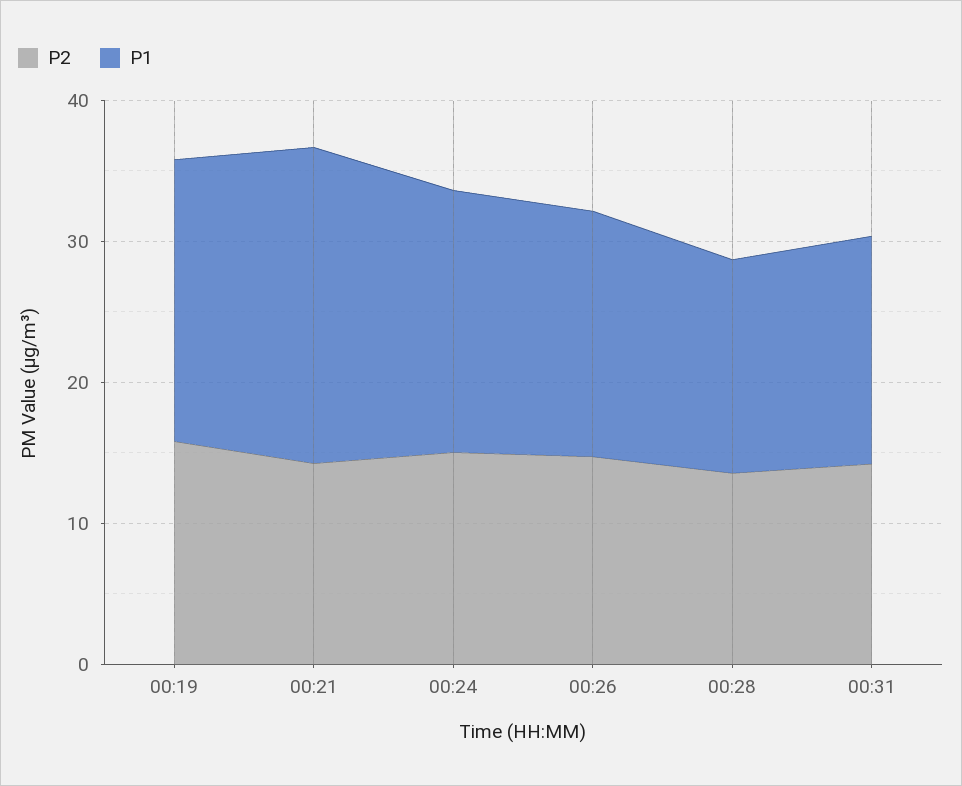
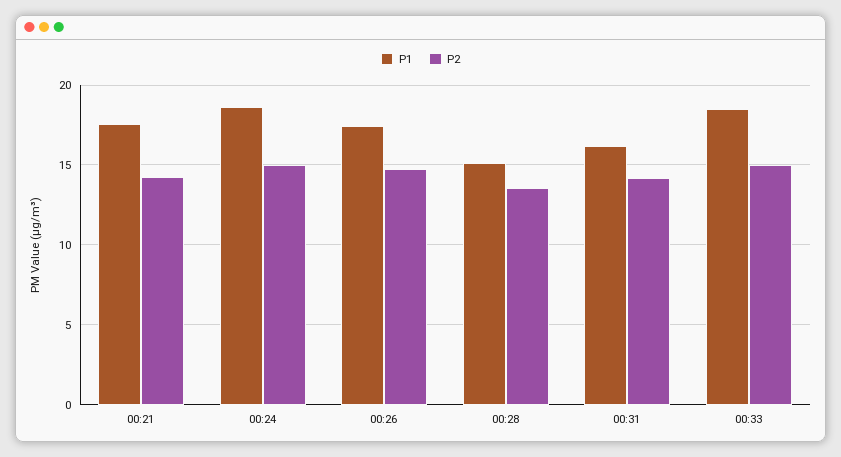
P2, 00:19: 16 -> none
P1, 00:19: 20 -> none
P1, 00:21: 22 -> 17.5
P1, 00:33: none -> 18.5
P2, 00:33: none -> 15

